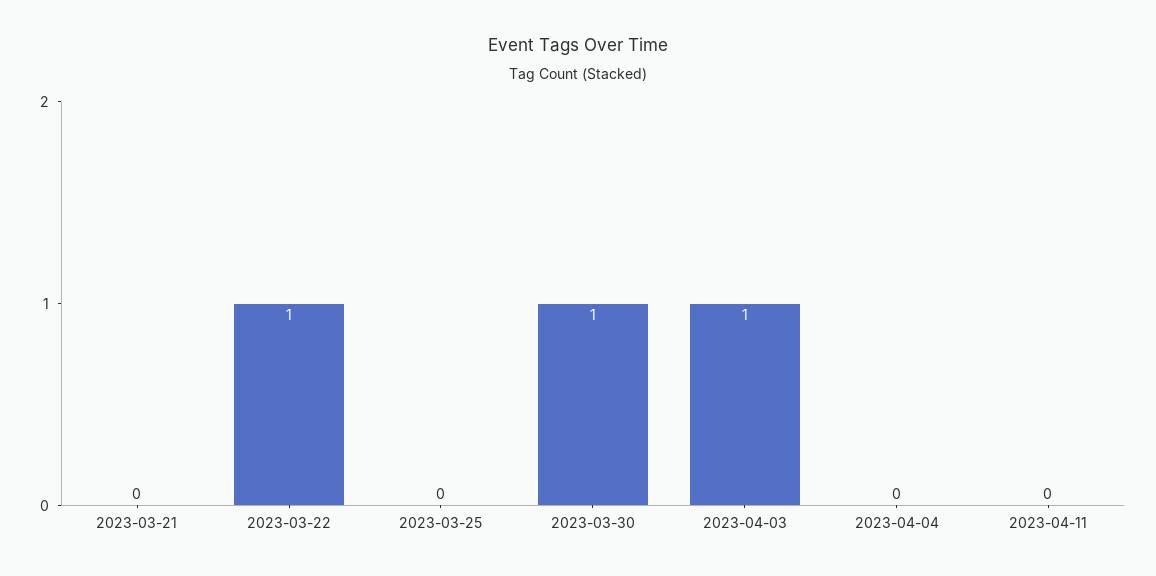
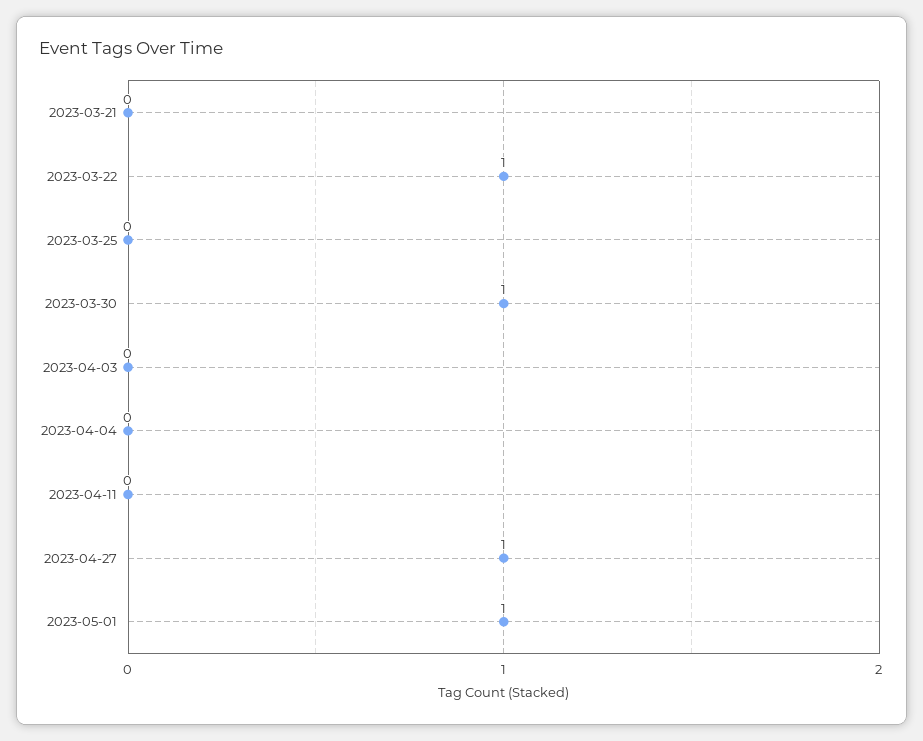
2023-04-03: 1 -> 0
2023-04-27: none -> 1
2023-05-01: none -> 1

